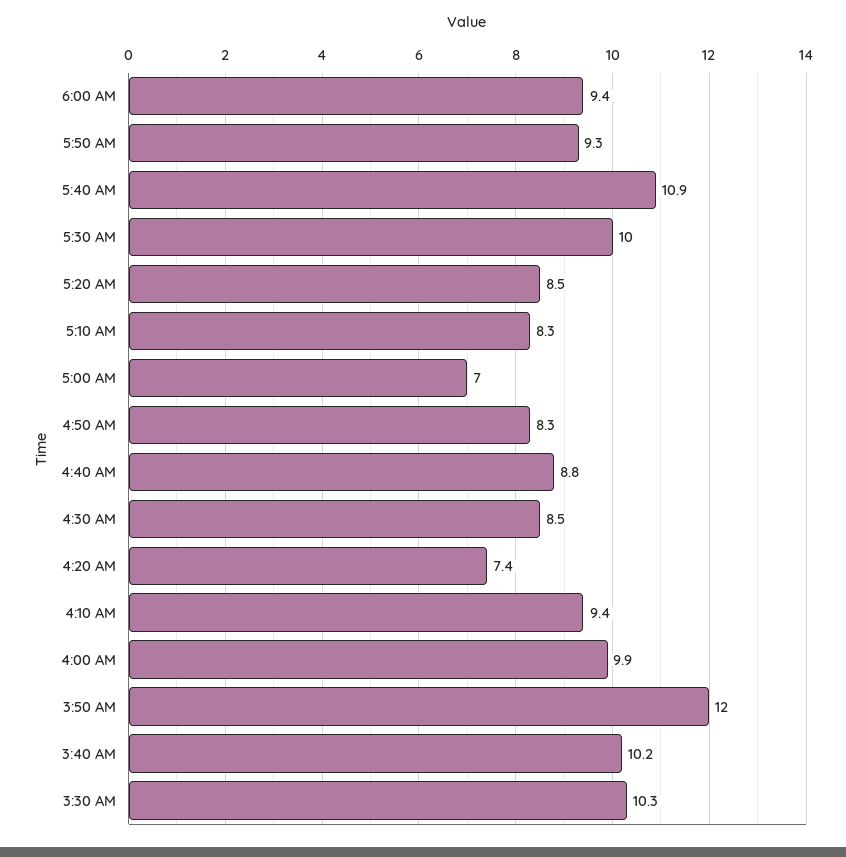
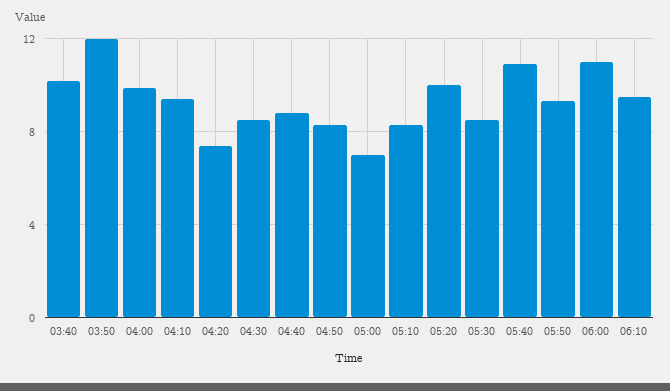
6:00 AM: 9.4 -> 11
5:30 AM: 10 -> 8.5
5:20 AM: 8.5 -> 10
3:30 AM: 10.3 -> none
06:10: none -> 9.5

